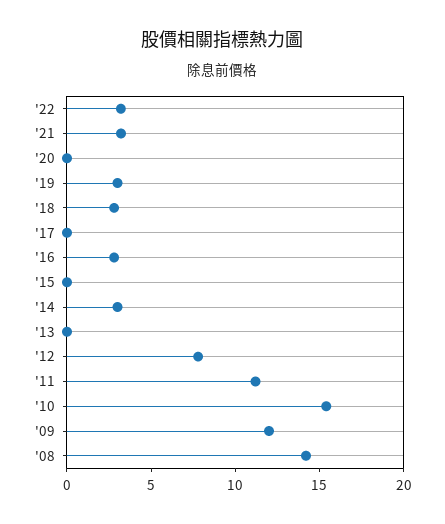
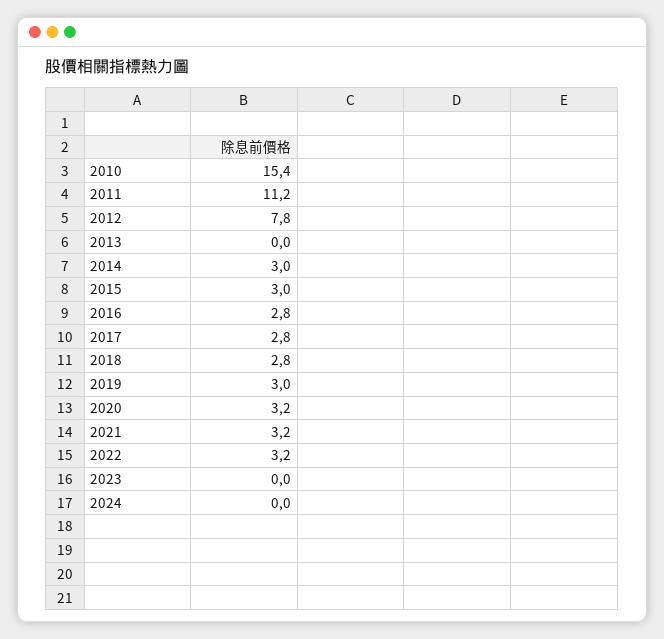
'20: 0 -> 3.2
'17: 0 -> 2.8
'15: 0 -> 3
'09: 12 -> none
'08: 14 -> none
2023: none -> 0
2024: none -> 0

